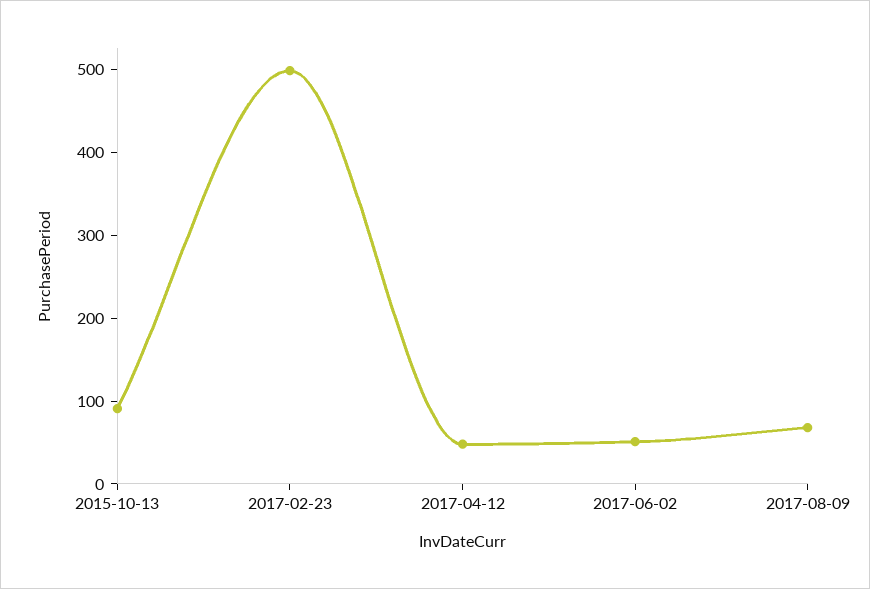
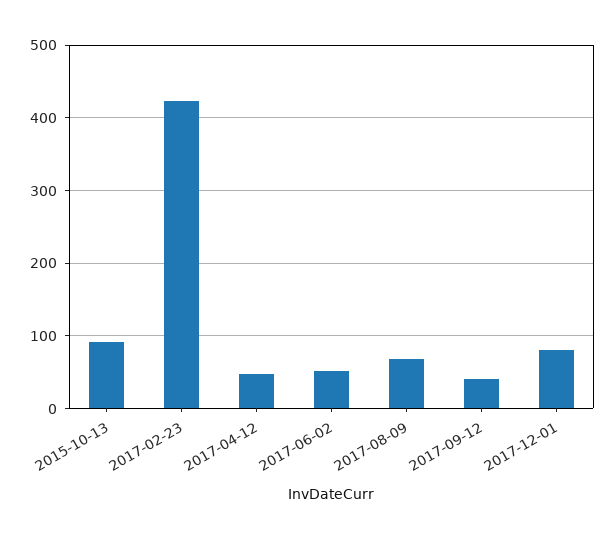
2017-02-23: 500 -> 420
2017-09-12: none -> 40
2017-12-01: none -> 80

